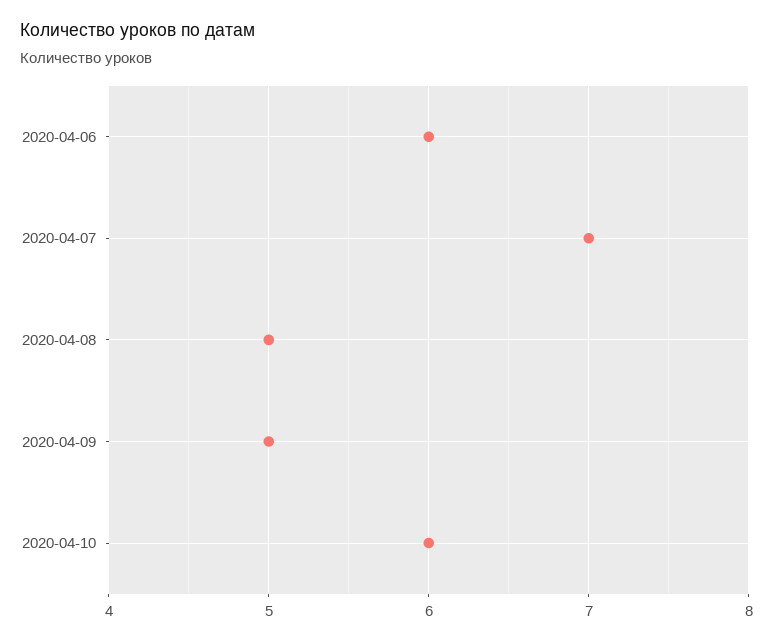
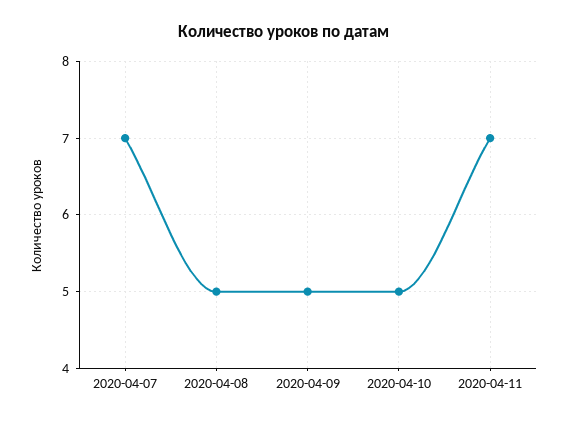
2020-04-06: 6 -> none
2020-04-10: 6 -> 5
2020-04-11: none -> 7

